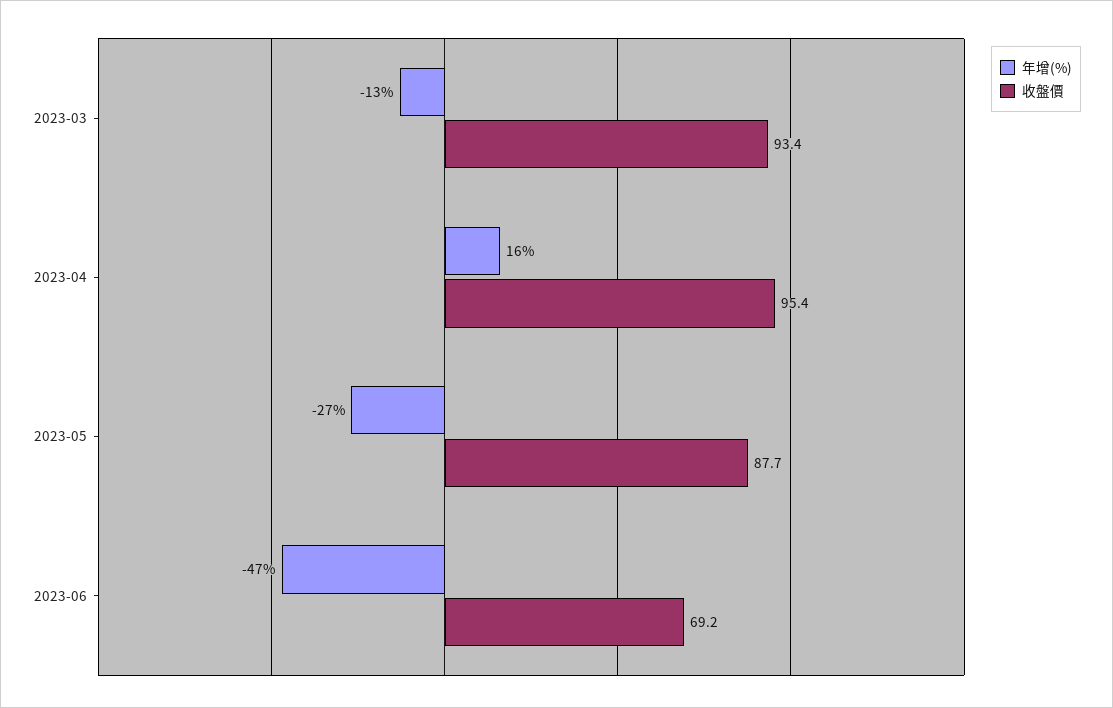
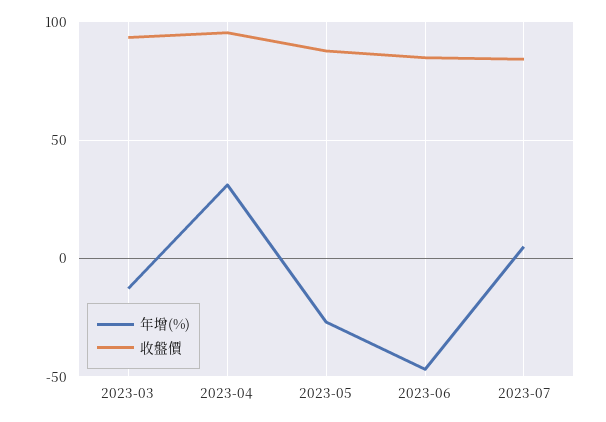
年增(%), 2023-04: 16 -> 30
收盤價, 2023-06: 69.2 -> 85
年增(%), 2023-07: none -> 5
收盤價, 2023-07: none -> 85

